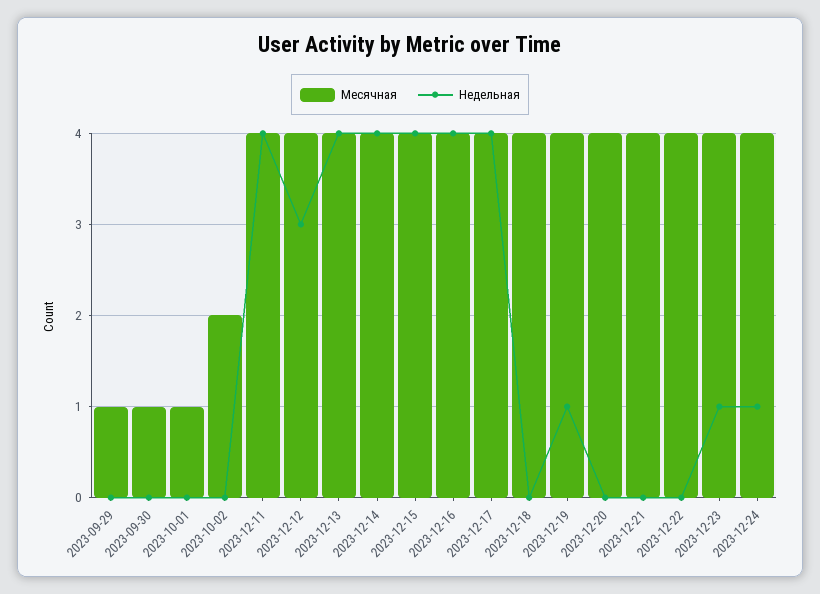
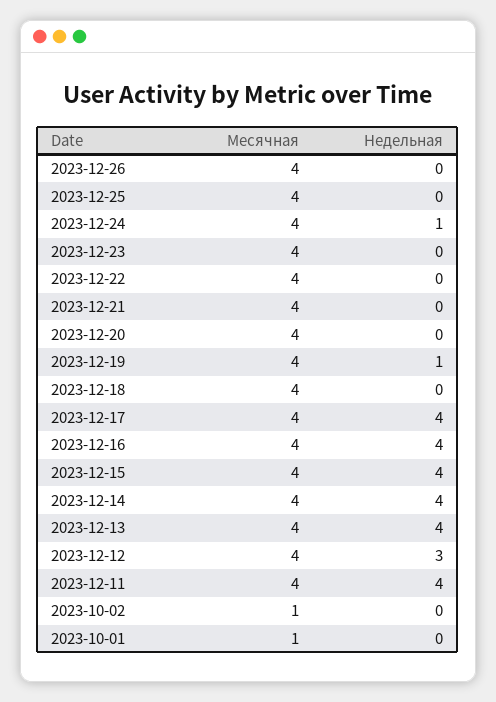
Месячная, 2023-09-29: 1 -> none
Недельная, 2023-09-29: 0 -> none
Месячная, 2023-09-30: 1 -> none
Недельная, 2023-09-30: 0 -> none
Месячная, 2023-10-02: 2 -> 1
Недельная, 2023-12-23: 1 -> 0
Месячная, 2023-12-26: none -> 4
Недельная, 2023-12-26: none -> 0
Месячная, 2023-12-25: none -> 4
Недельная, 2023-12-25: none -> 0

